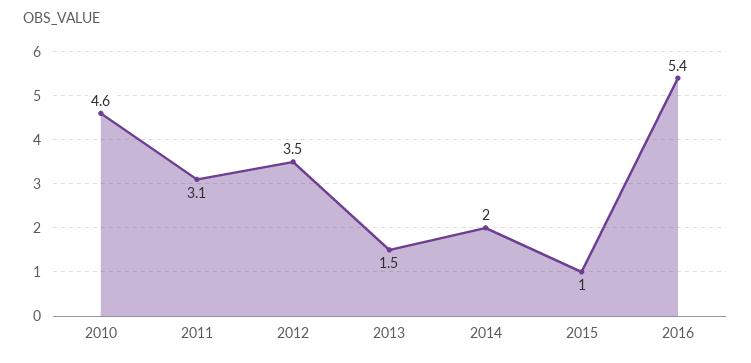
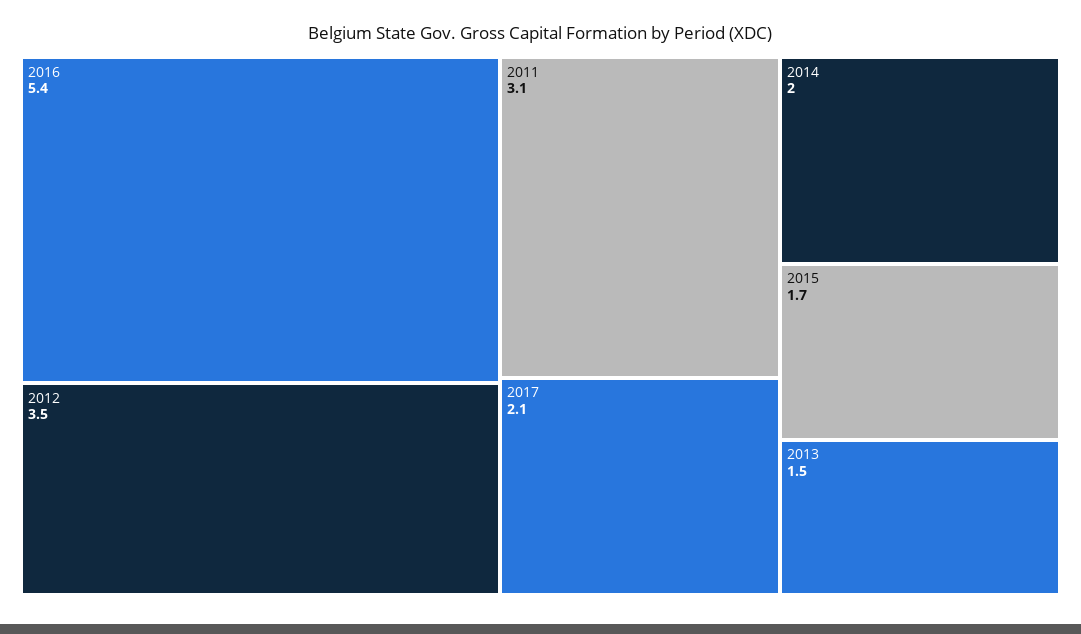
2010: 4.6 -> none
2015: 1 -> 1.7
2017: none -> 2.1

